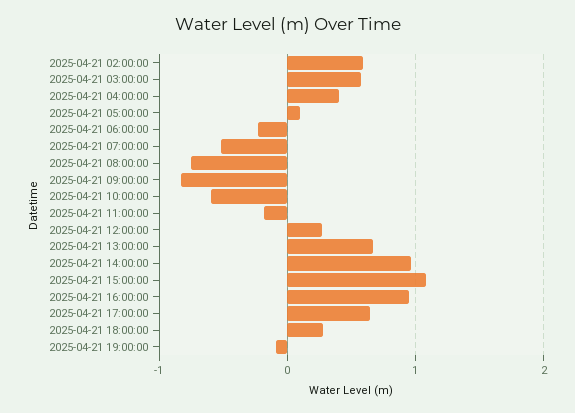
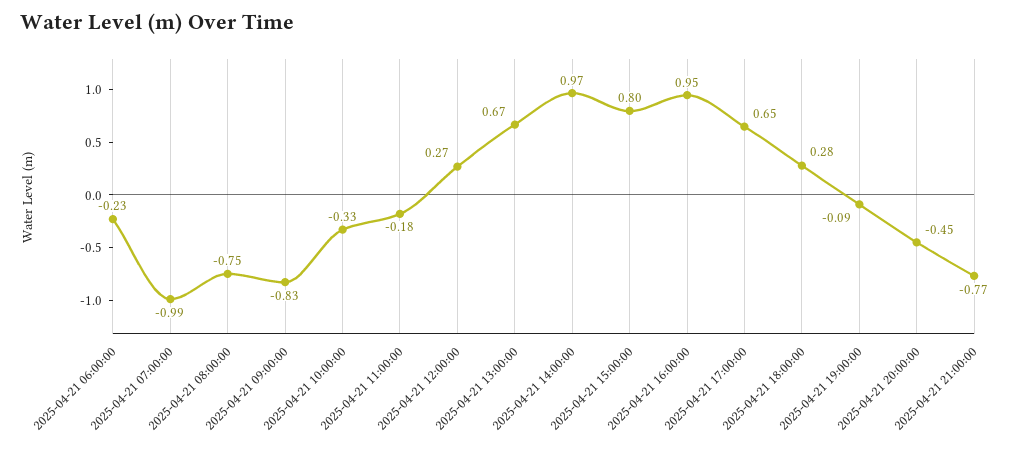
2025-04-21 02:00:00: 0.6 -> none
2025-04-21 03:00:00: 0.6 -> none
2025-04-21 04:00:00: 0.4 -> none
2025-04-21 05:00:00: 0.1 -> none
2025-04-21 07:00:00: -0.5 -> -0.99
2025-04-21 10:00:00: -0.6 -> -0.33
2025-04-21 15:00:00: 1.1 -> 0.8
2025-04-21 20:00:00: none -> -0.45
2025-04-21 21:00:00: none -> -0.77

